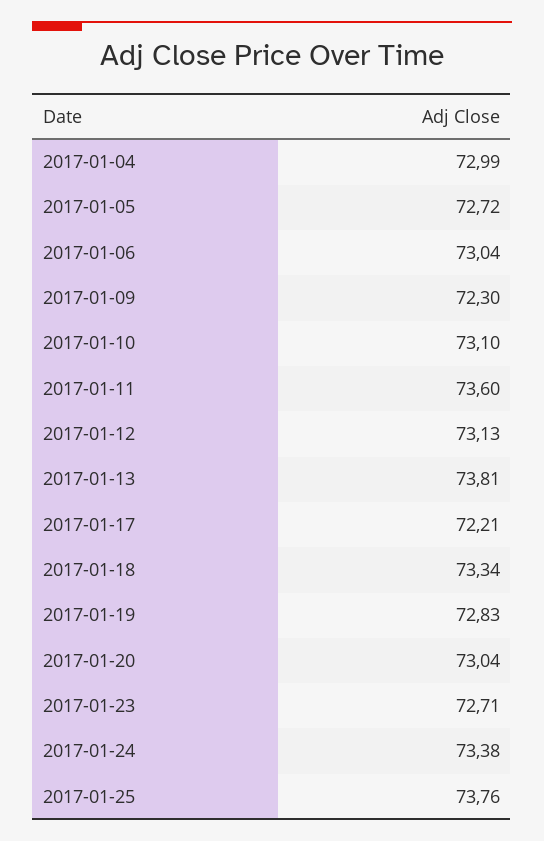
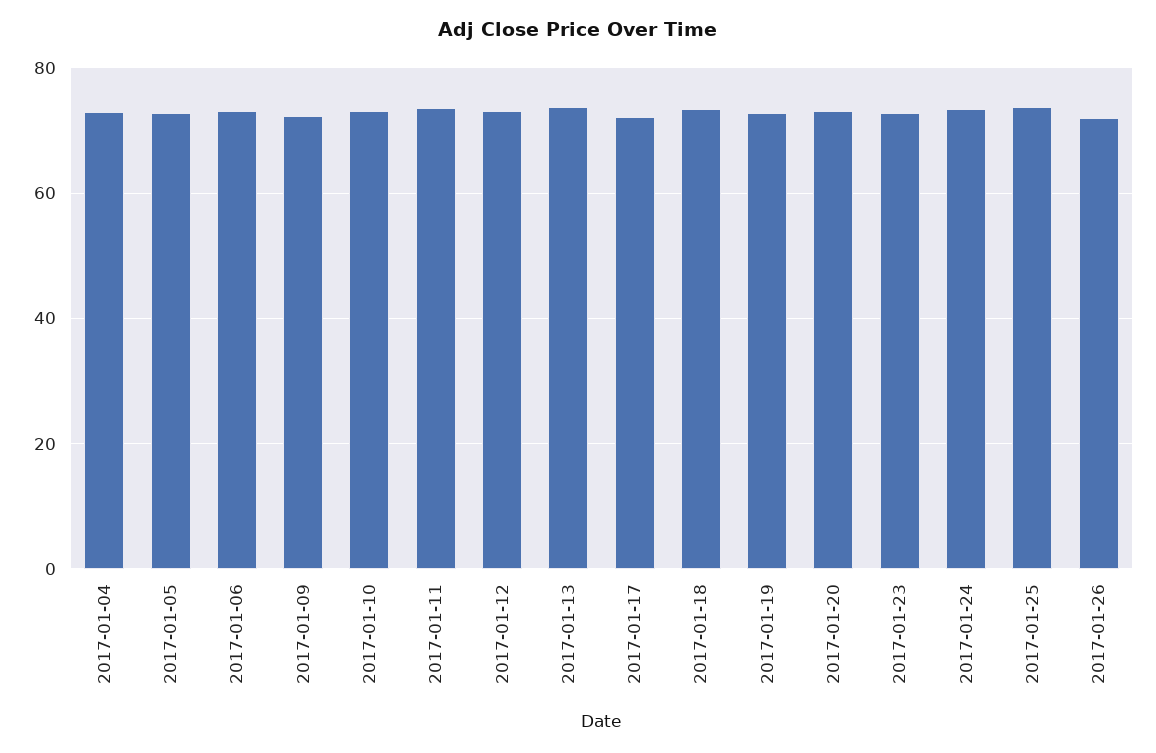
2017-01-26: none -> 72

